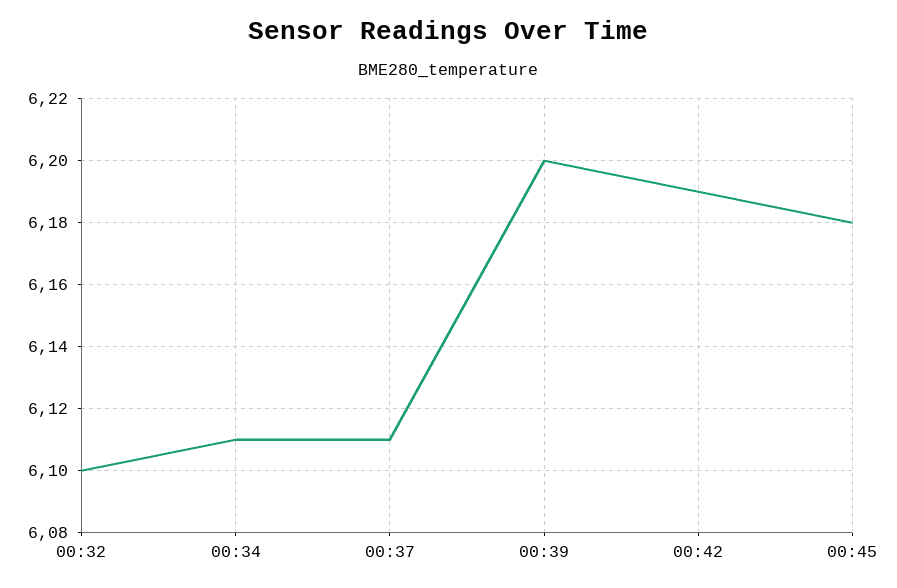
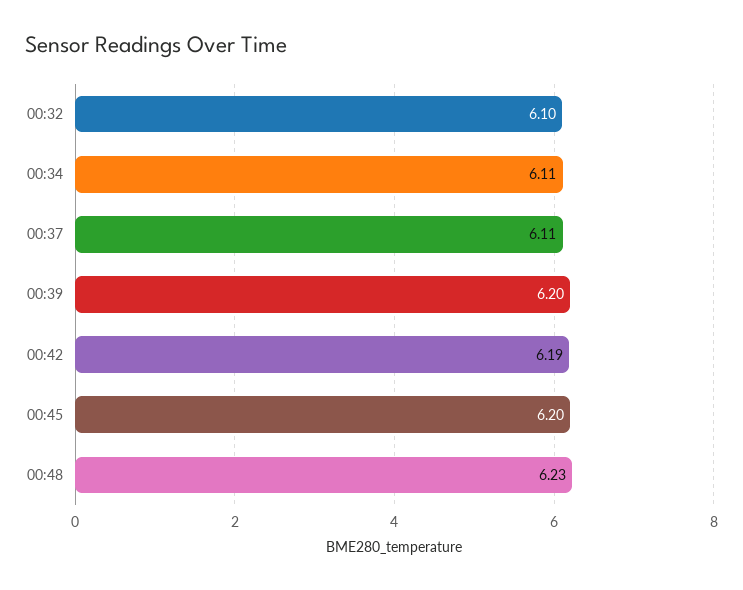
00:45: 6.18 -> 6.2
00:48: none -> 6.23

